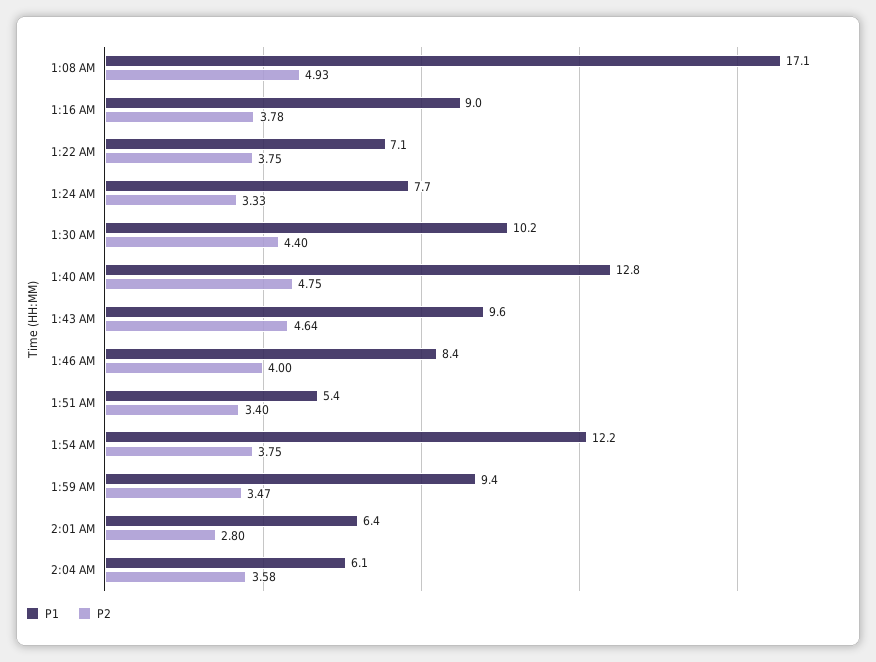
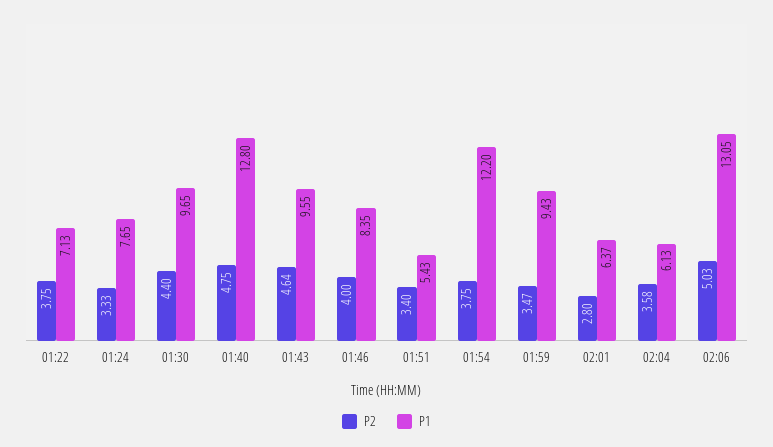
P1, 1:08 AM: 17.1 -> none
P2, 1:08 AM: 4.93 -> none
P1, 1:16 AM: 9 -> none
P2, 1:16 AM: 3.78 -> none
P1, 1:30 AM: 10.2 -> 9.65
P2, 02:06: none -> 5.03
P1, 02:06: none -> 13.05

